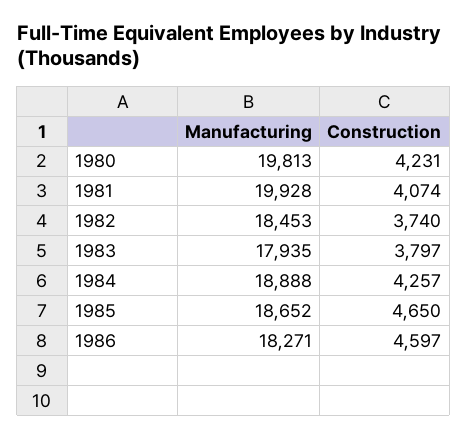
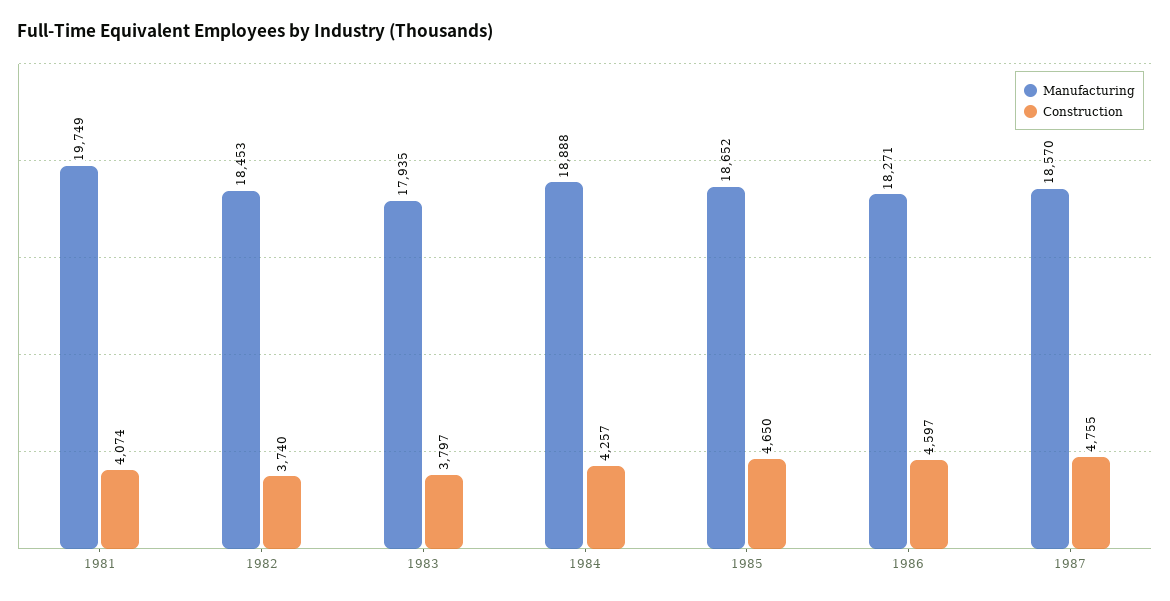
Manufacturing, 1980: 19813 -> none
Construction, 1980: 4231 -> none
Manufacturing, 1981: 19928 -> 19749
Manufacturing, 1987: none -> 18570
Construction, 1987: none -> 4755

